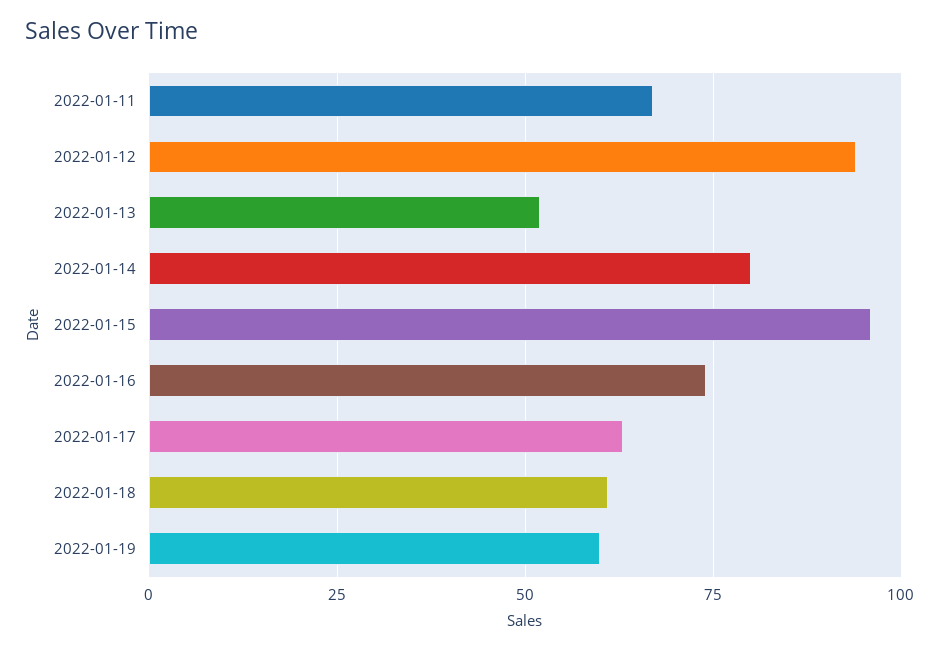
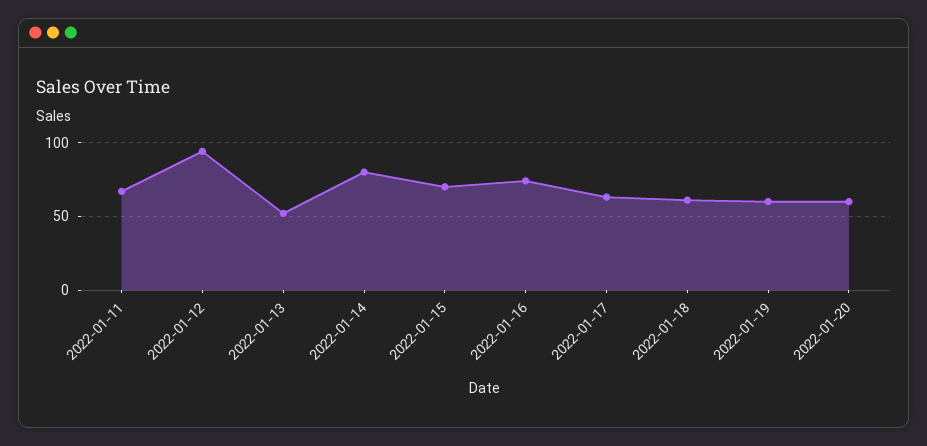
2022-01-15: 95 -> 70
2022-01-20: none -> 60

